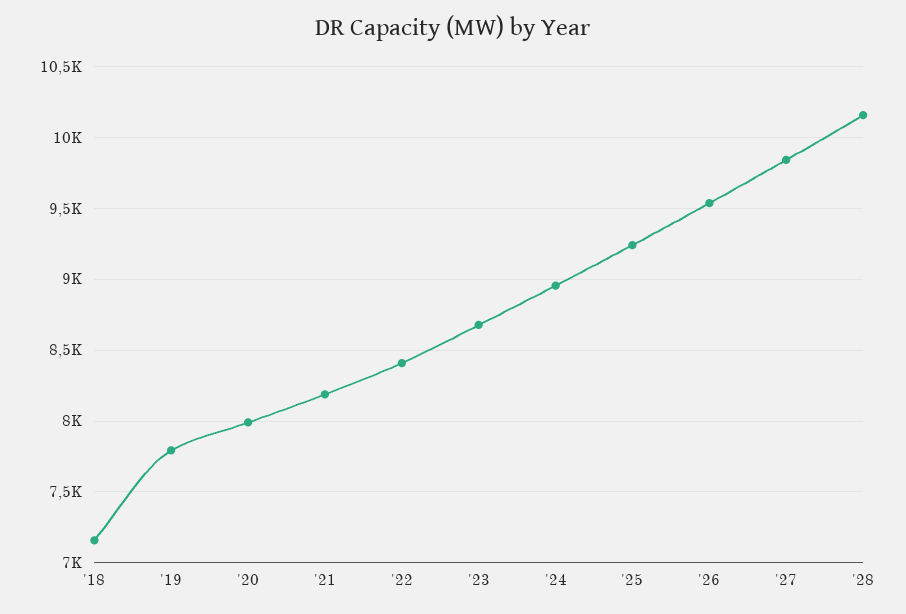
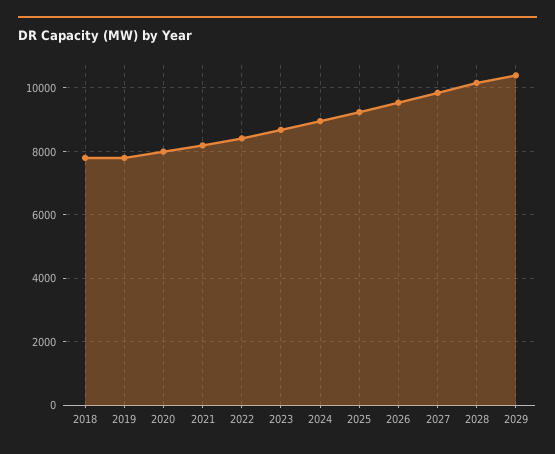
'18: 7150 -> 7800
2029: none -> 10400

